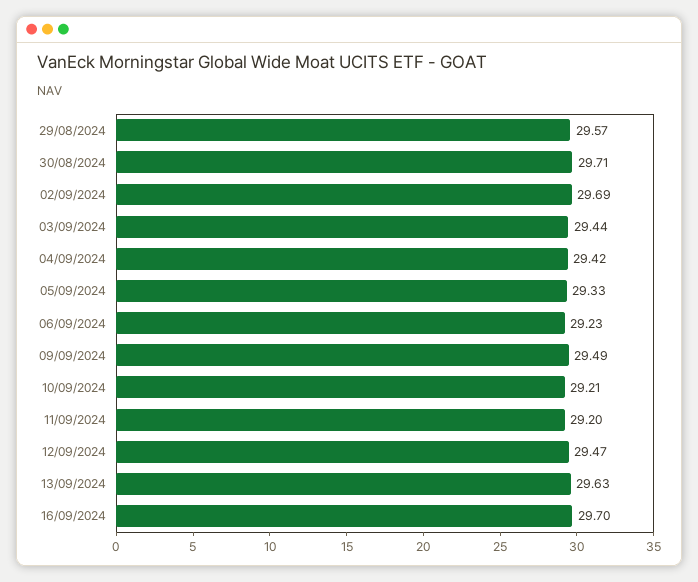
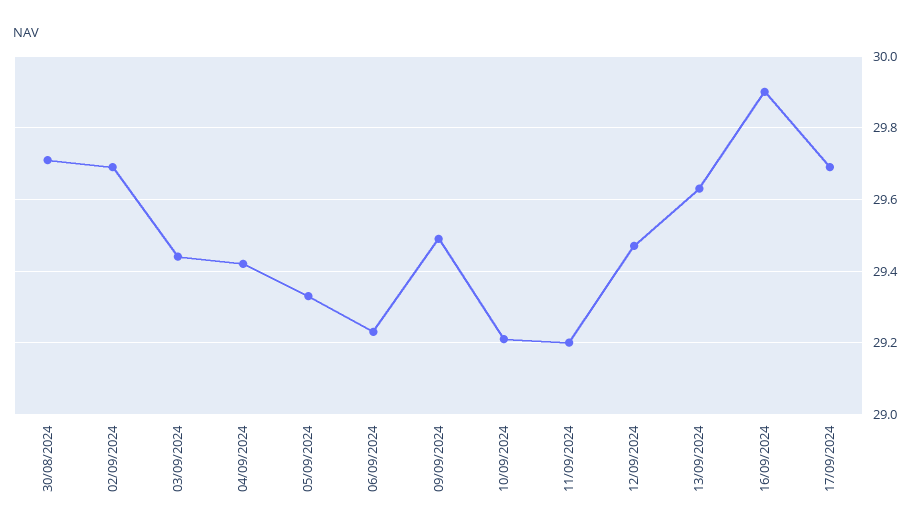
29/08/2024: 29.57 -> none
16/09/2024: 29.7 -> 29.9
17/09/2024: none -> 29.7

